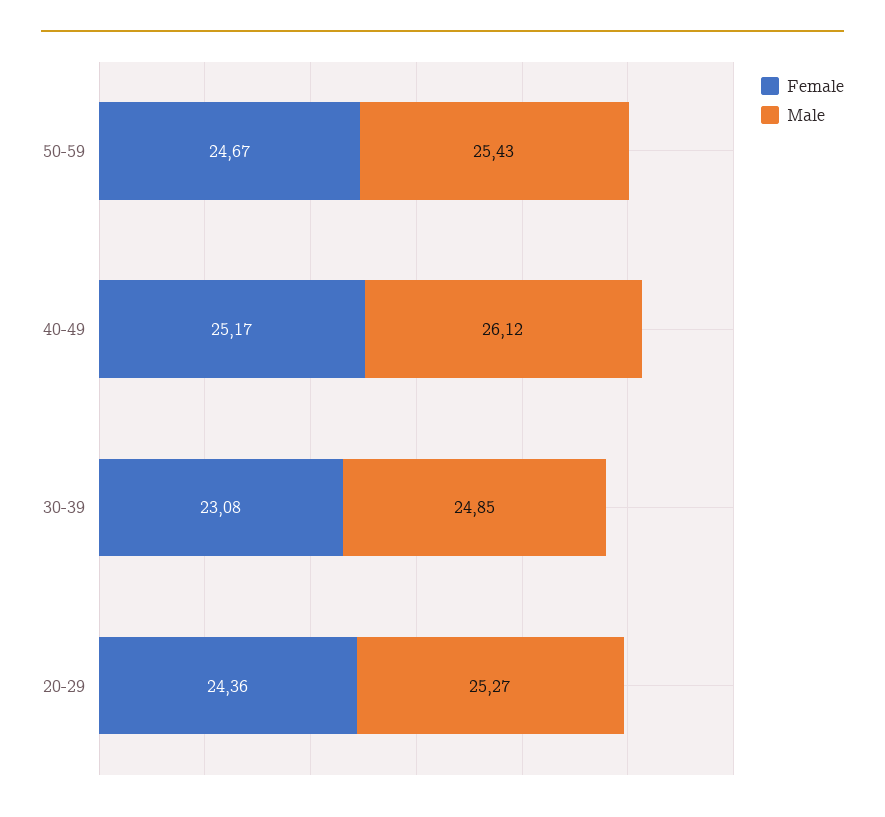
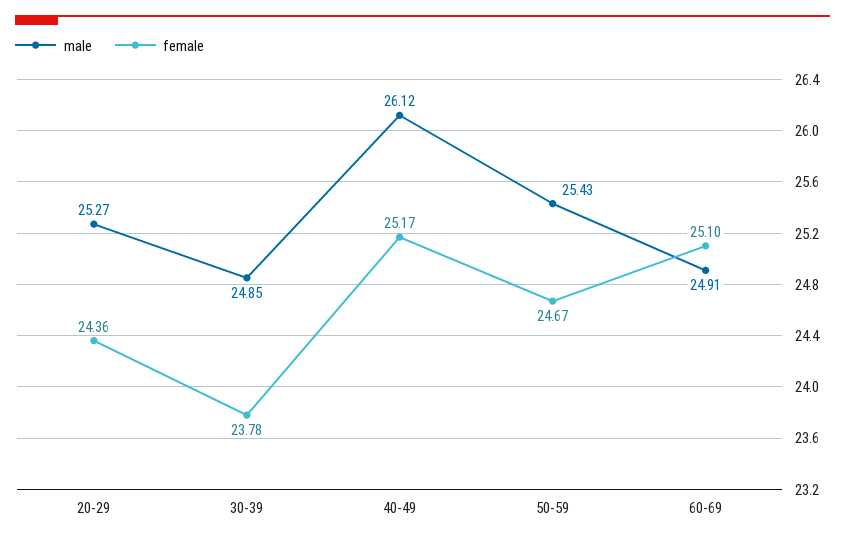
Female, 30-39: 23.08 -> 23.78
Male, 60-69: none -> 24.91
Female, 60-69: none -> 25.1

